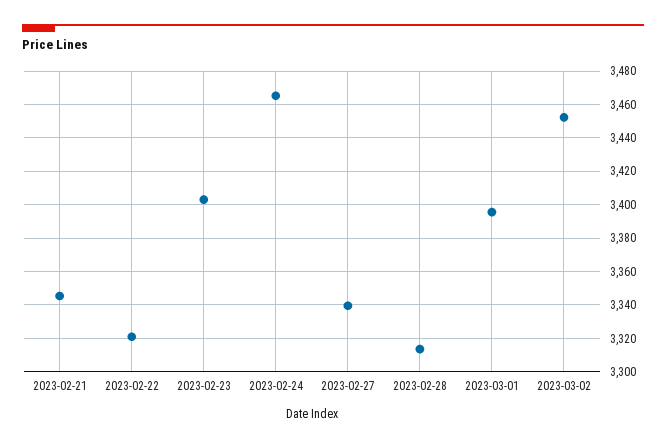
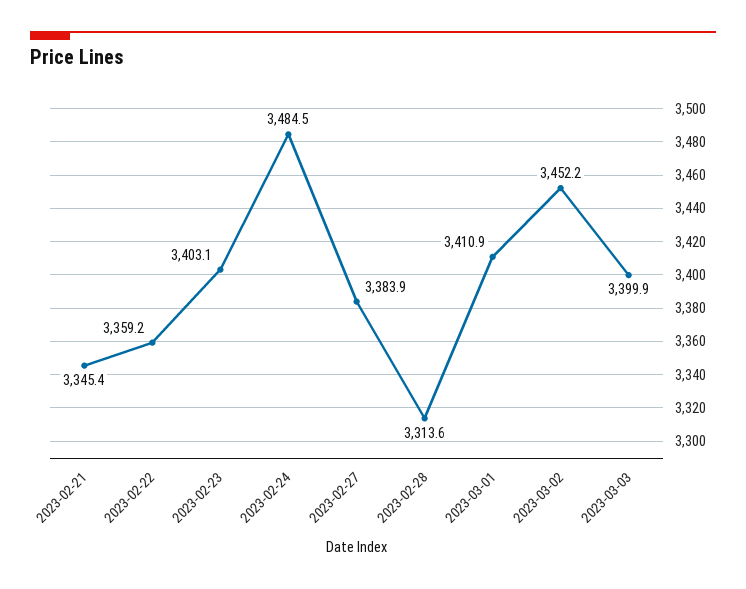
2023-02-22: 3320 -> 3359.2
2023-02-24: 3465 -> 3484.5
2023-02-27: 3340 -> 3383.9
2023-03-01: 3395 -> 3410.9
2023-03-03: none -> 3399.9

